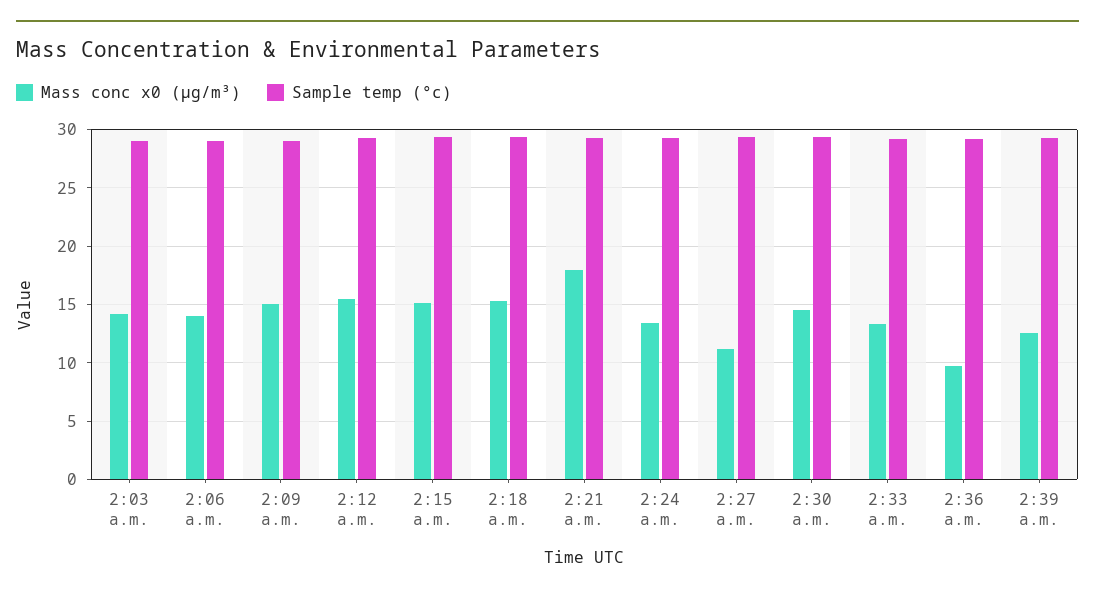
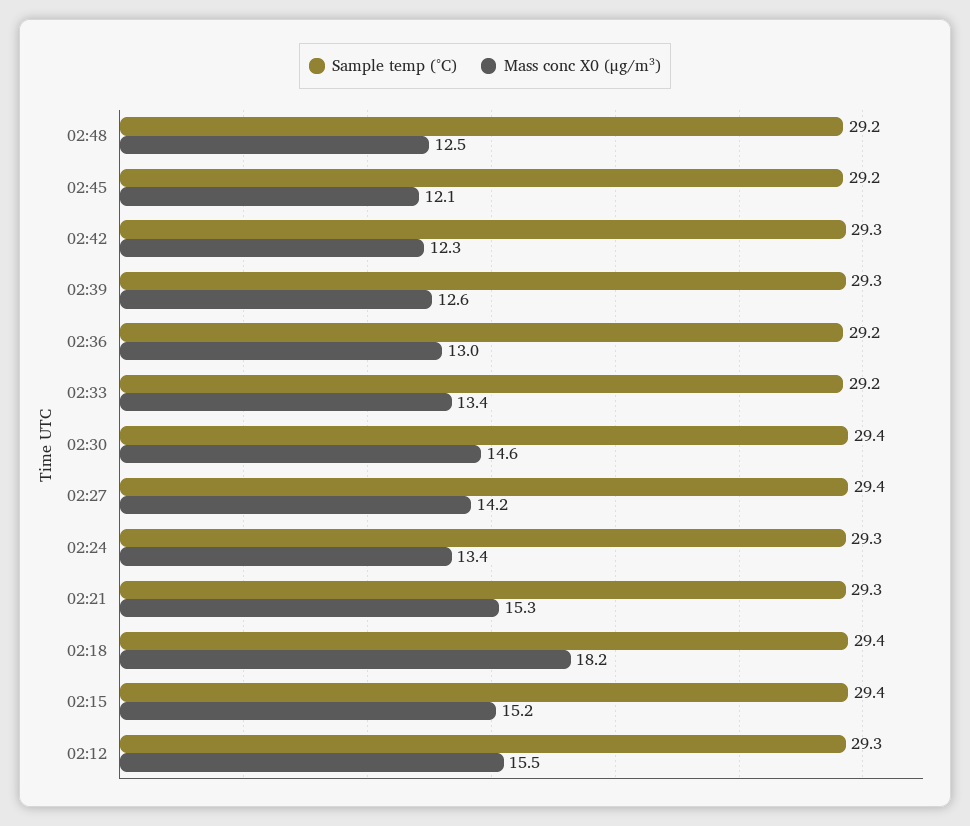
Mass conc x0 (μg/m³), 2:03 a.m.: 14 -> none
Sample temp (°c), 2:03 a.m.: 29 -> none
Mass conc x0 (μg/m³), 2:06 a.m.: 14 -> none
Sample temp (°c), 2:06 a.m.: 29 -> none
Mass conc x0 (μg/m³), 2:09 a.m.: 15 -> none
Sample temp (°c), 2:09 a.m.: 29 -> none
Mass conc x0 (μg/m³), 2:18 a.m.: 15 -> 18.2
Mass conc x0 (μg/m³), 2:21 a.m.: 18 -> 15.3
Mass conc x0 (μg/m³), 2:27 a.m.: 11 -> 14.2
Mass conc x0 (μg/m³), 2:36 a.m.: 10 -> 13
Sample temp (°c), 02:48: none -> 29.2
Mass conc x0 (μg/m³), 02:48: none -> 12.5
Sample temp (°c), 02:45: none -> 29.2
Mass conc x0 (μg/m³), 02:45: none -> 12.1
Sample temp (°c), 02:42: none -> 29.3
Mass conc x0 (μg/m³), 02:42: none -> 12.3

